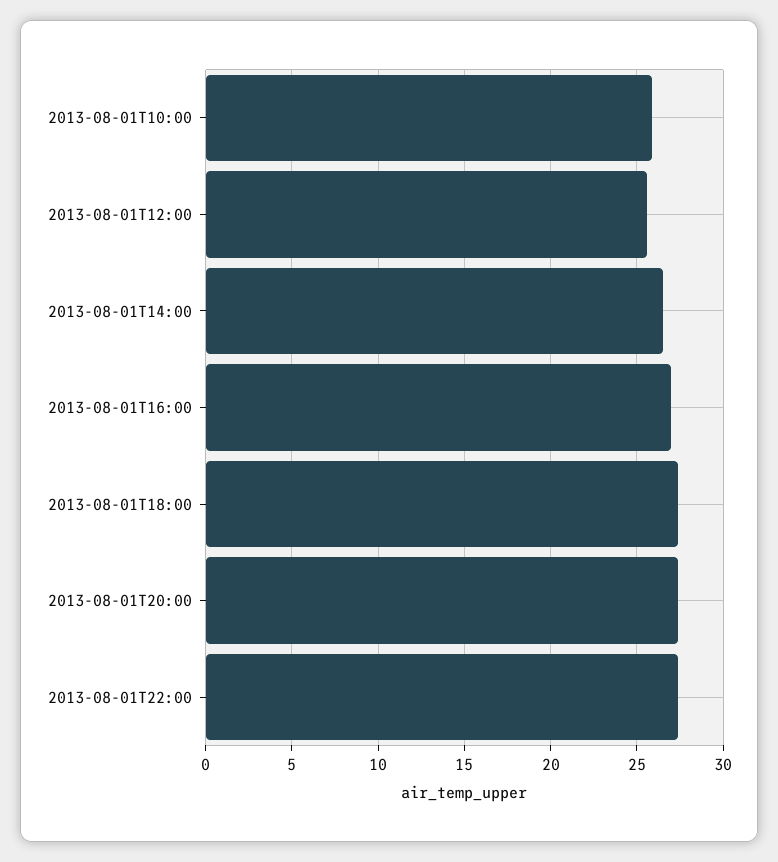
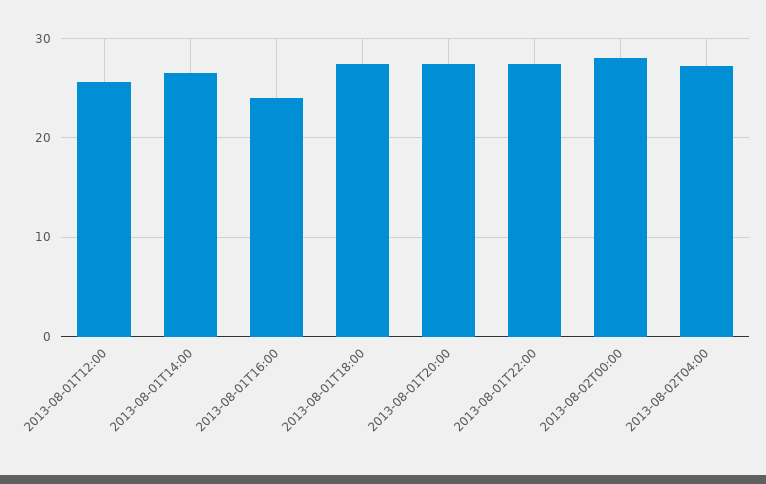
2013-08-01T10:00: 26 -> none
2013-08-01T16:00: 27 -> 24
2013-08-02T00:00: none -> 28
2013-08-02T04:00: none -> 27

